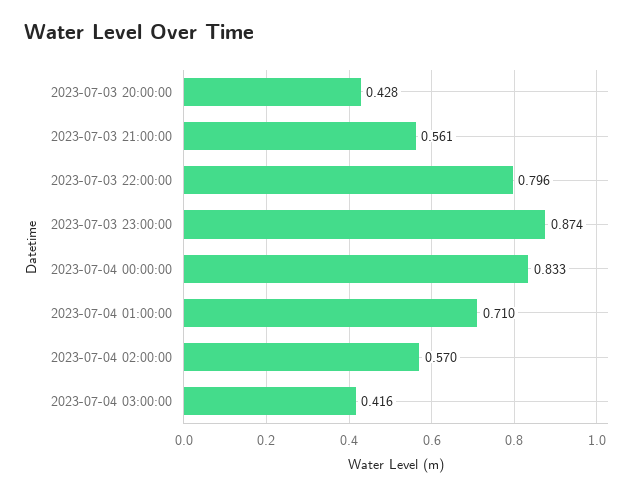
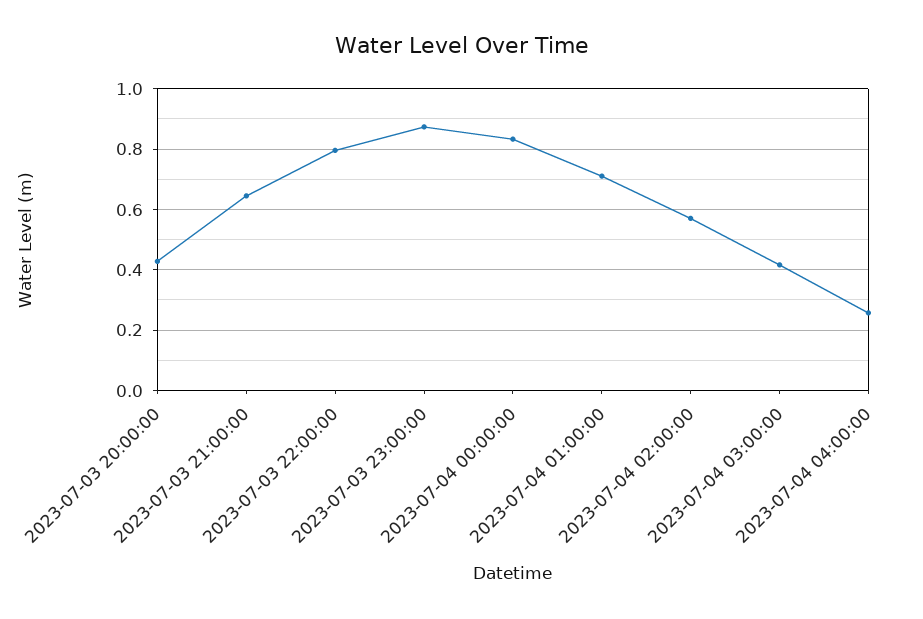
2023-07-03 21:00:00: 0.561 -> 0.64
2023-07-04 04:00:00: none -> 0.26

